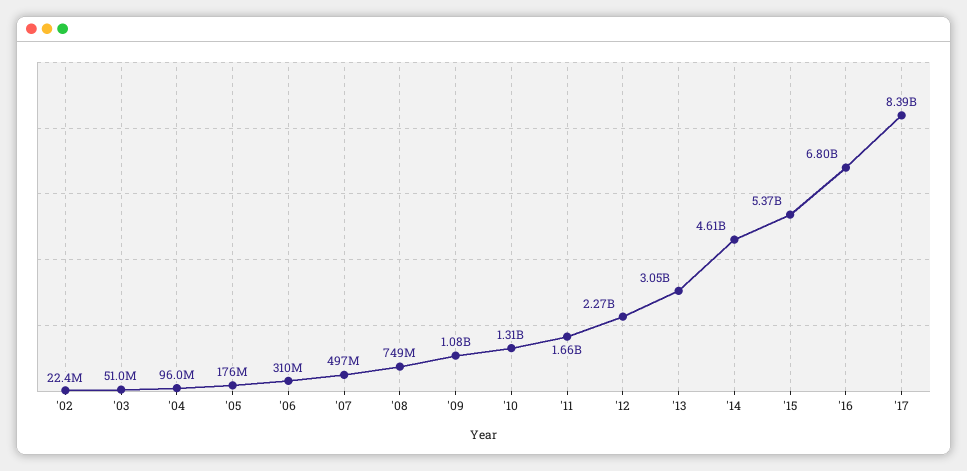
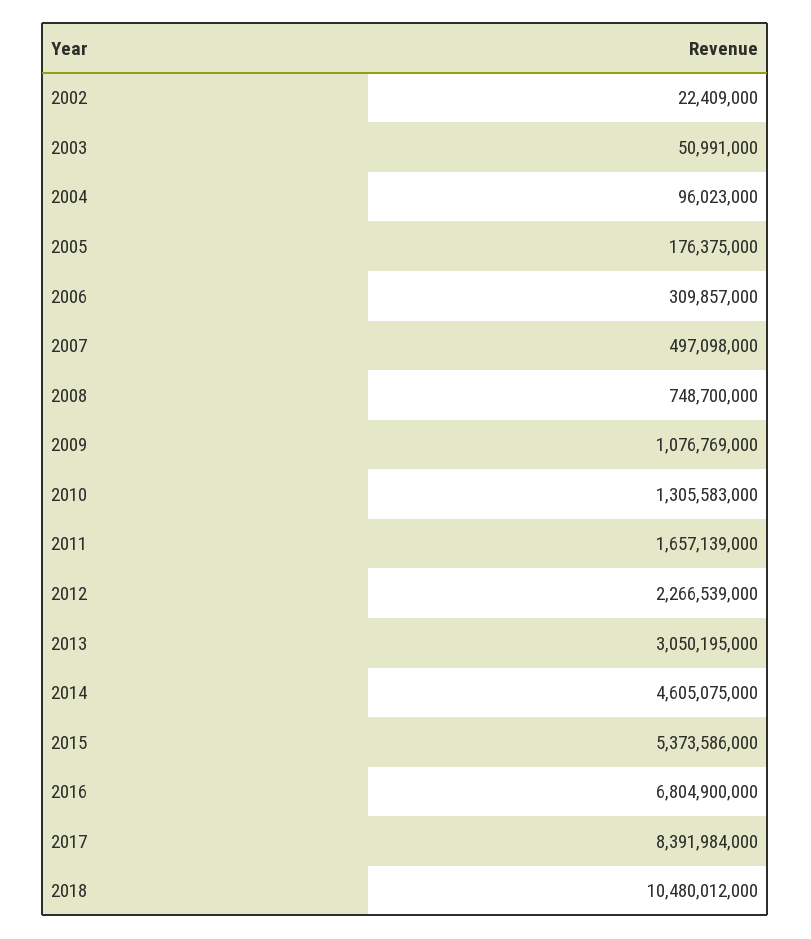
2018: none -> 10480012000

